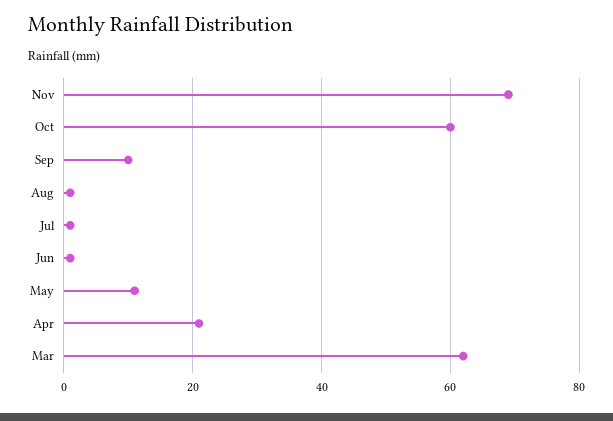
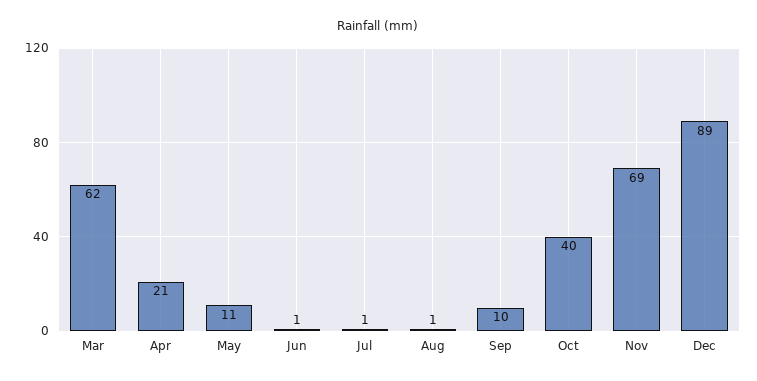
Oct: 60 -> 40
Dec: none -> 89

